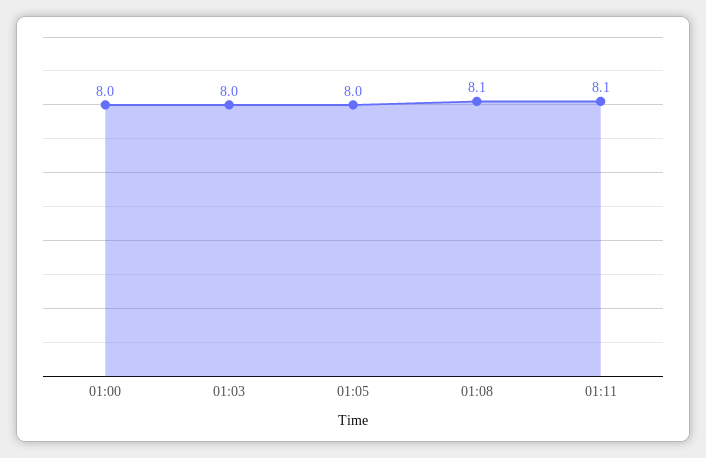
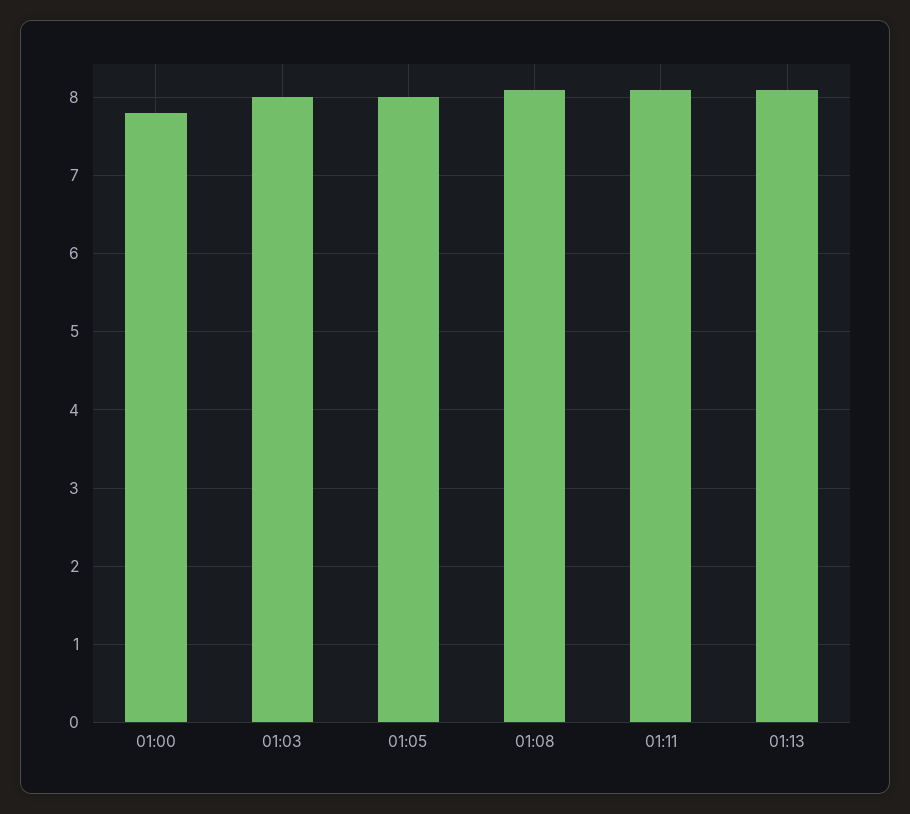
01:00: 8 -> 7.8
01:13: none -> 8.1

